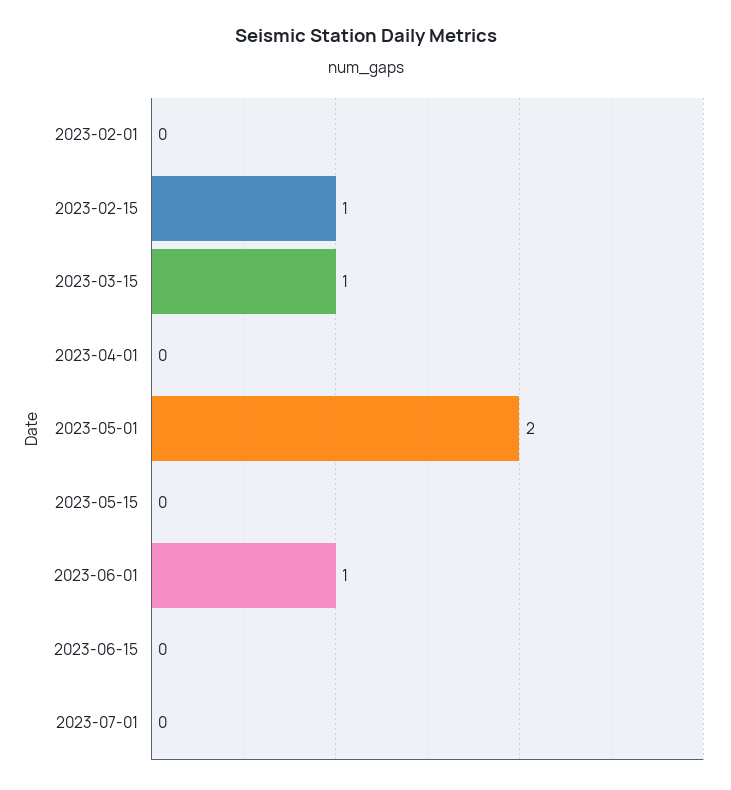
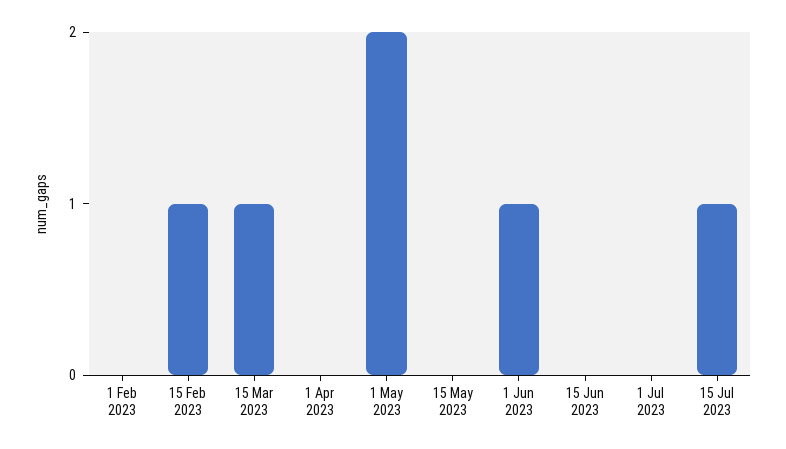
15 Jul 2023: none -> 1

